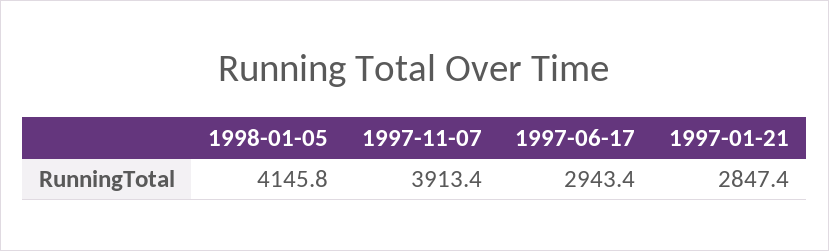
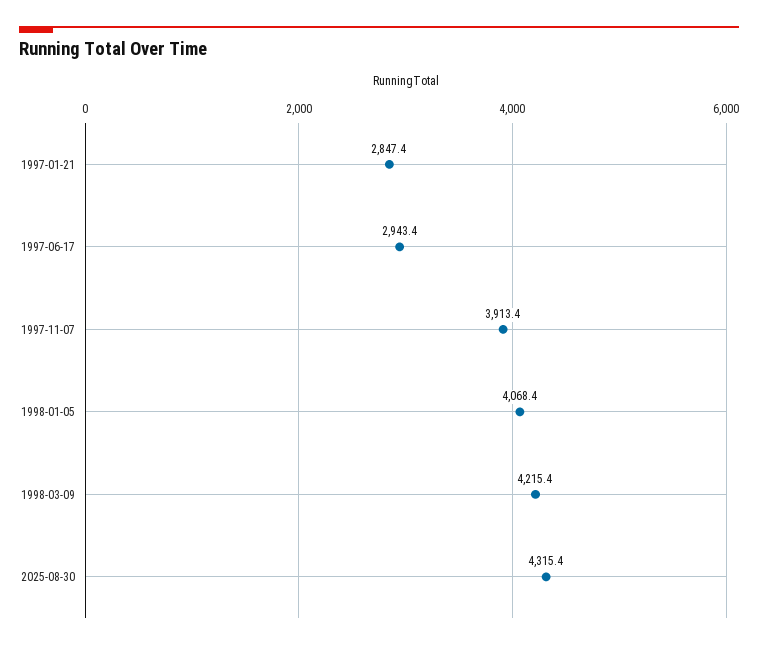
1998-01-05: 4145.8 -> 4068.4
1998-03-09: none -> 4215.4
2025-08-30: none -> 4315.4

